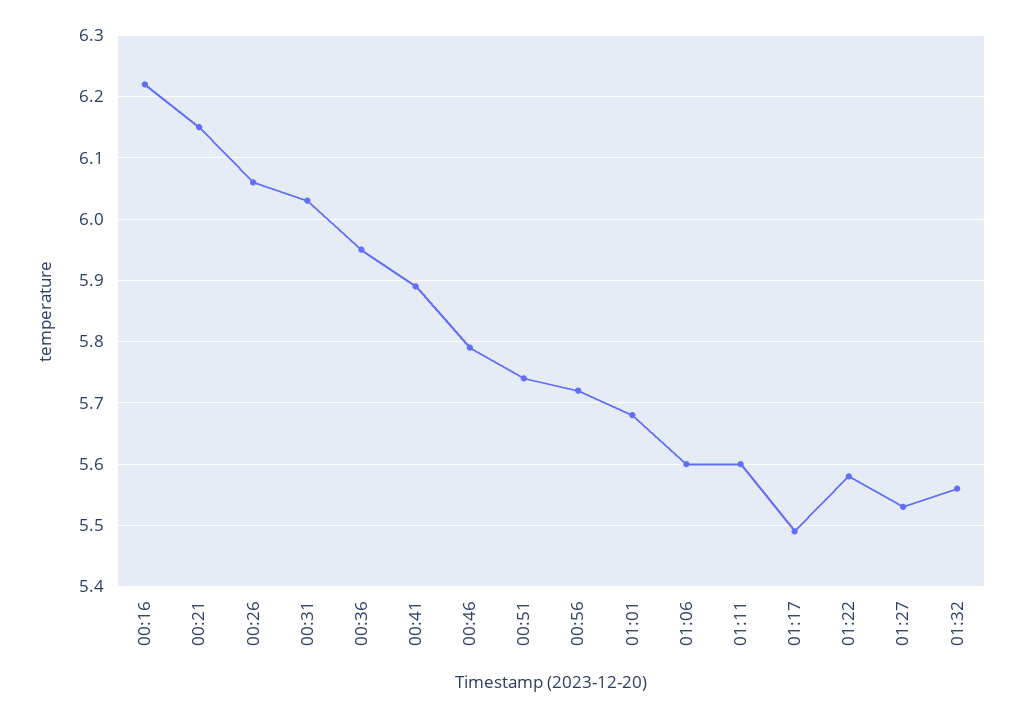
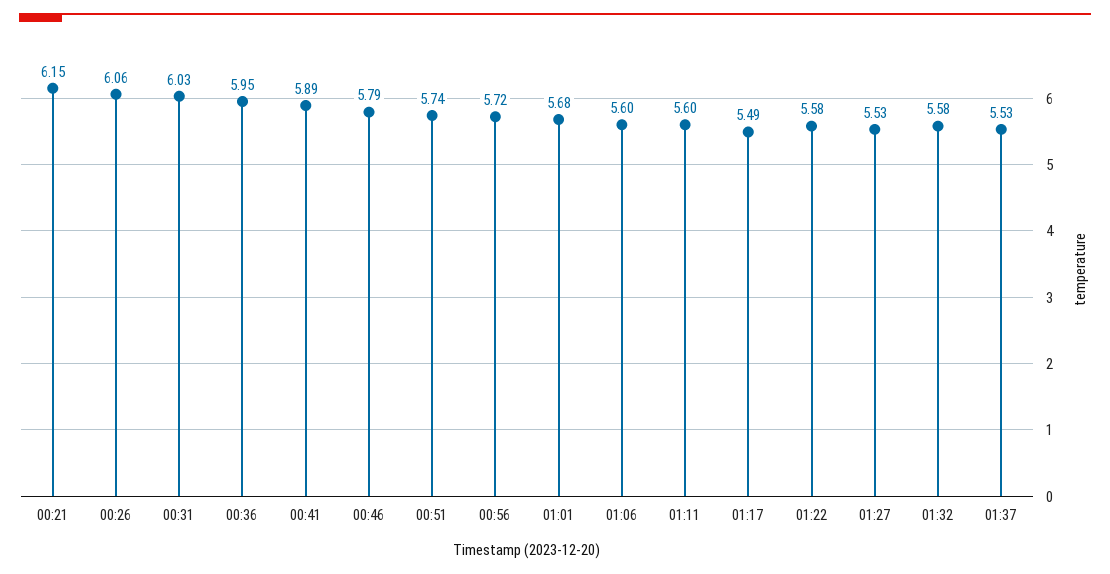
00:16: 6.22 -> none
01:32: 5.56 -> 5.58
01:37: none -> 5.53

